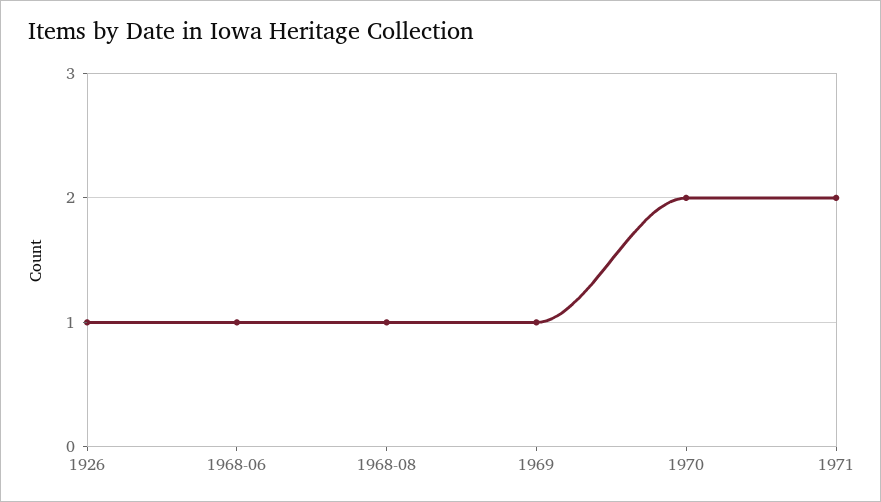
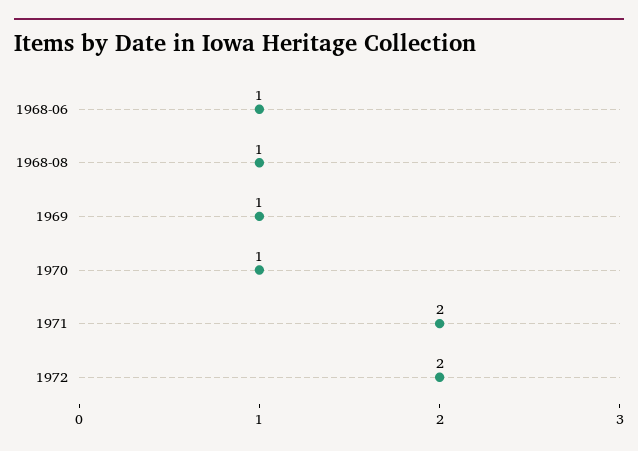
1926: 1 -> none
1970: 2 -> 1
1972: none -> 2

